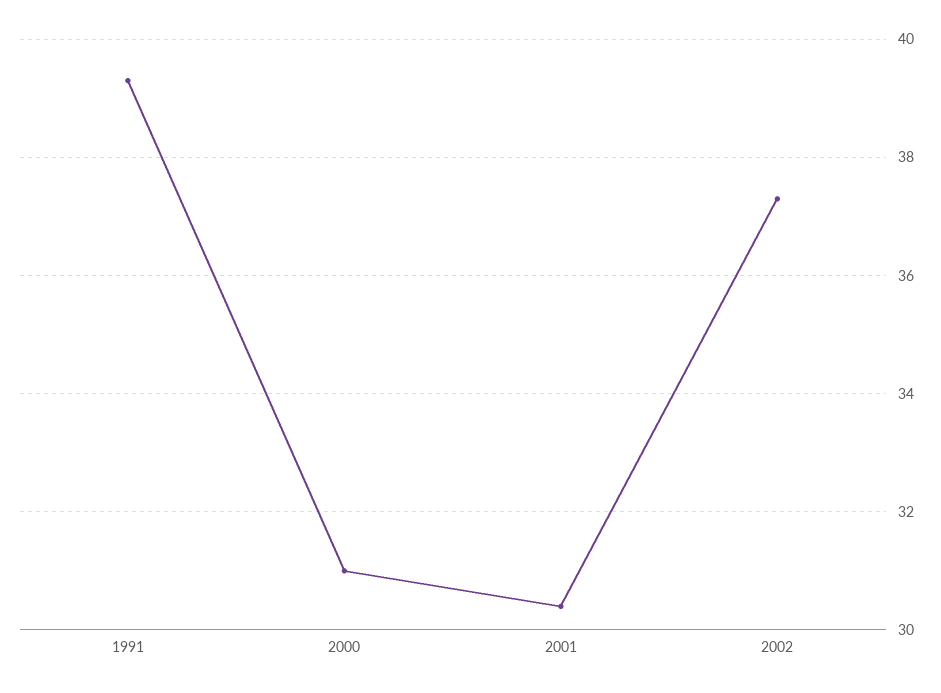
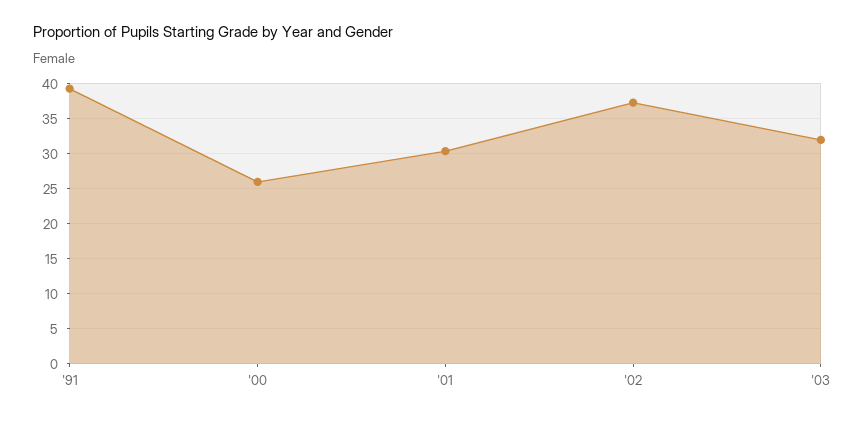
2000: 31 -> 26
'03: none -> 32

